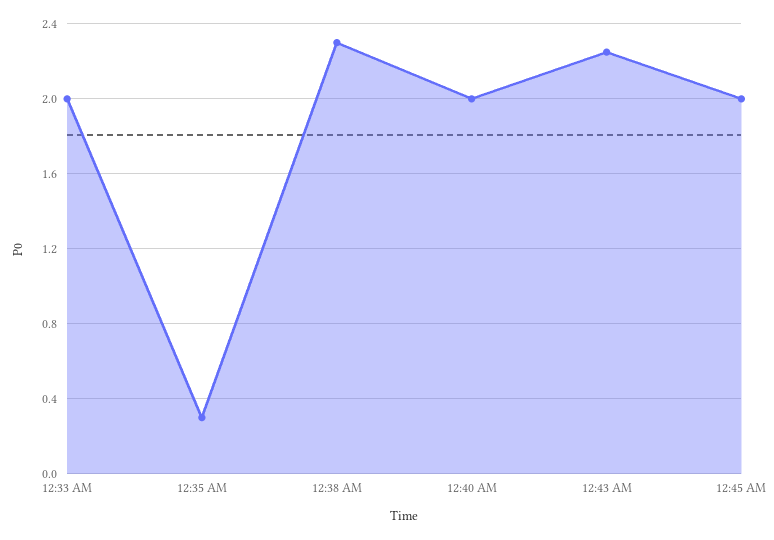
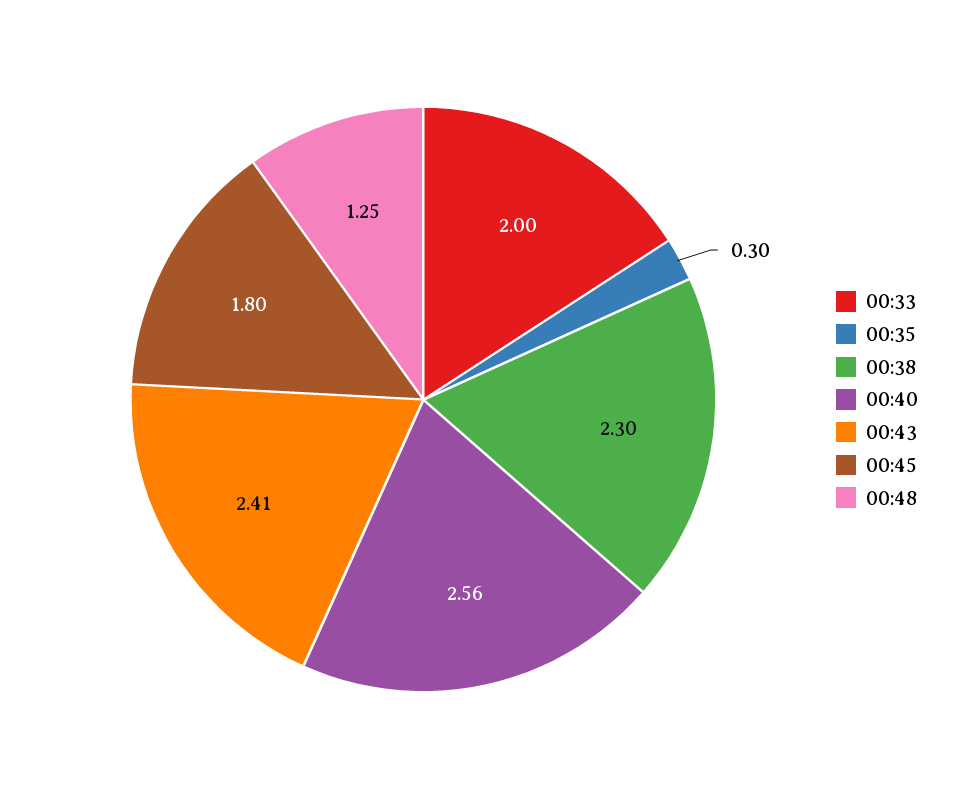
12:40 AM: 2 -> 2.56
12:43 AM: 2.25 -> 2.41
12:45 AM: 2 -> 1.8
00:48: none -> 1.25

